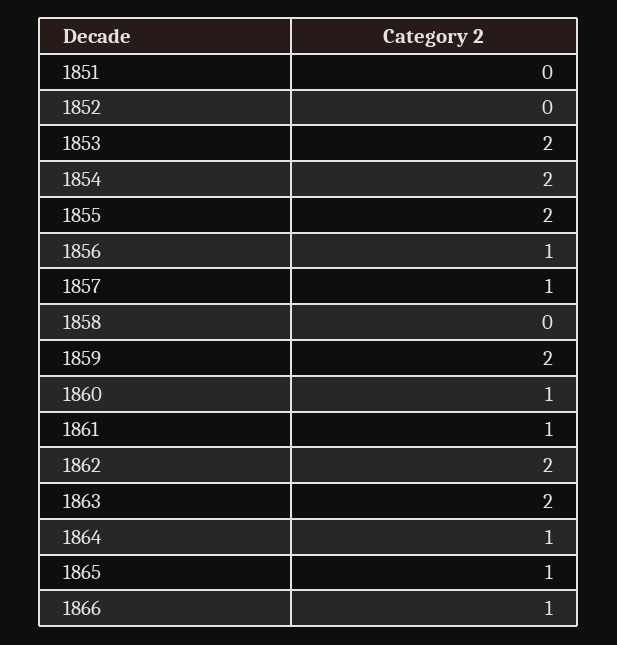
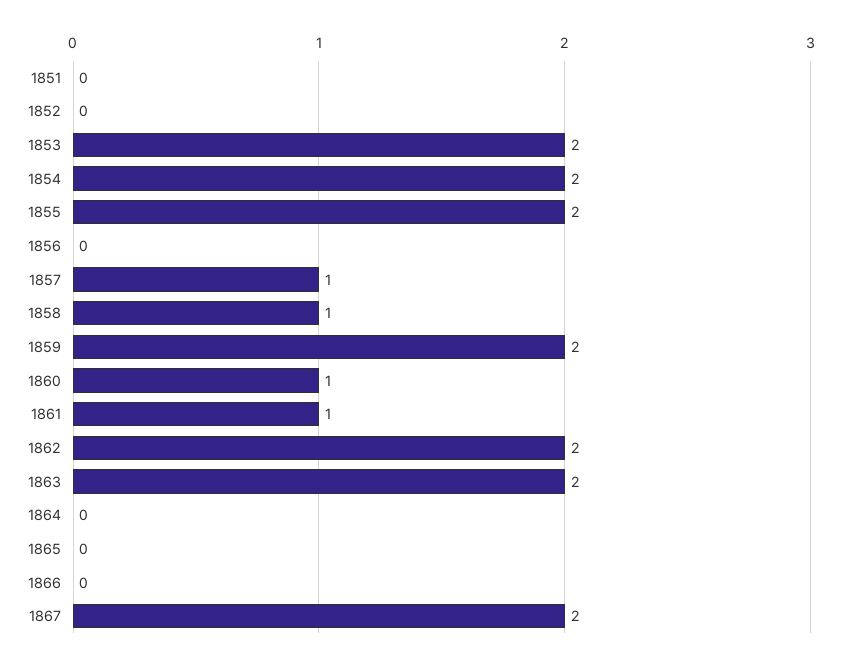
1856: 1 -> 0
1858: 0 -> 1
1864: 1 -> 0
1865: 1 -> 0
1866: 1 -> 0
1867: none -> 2

